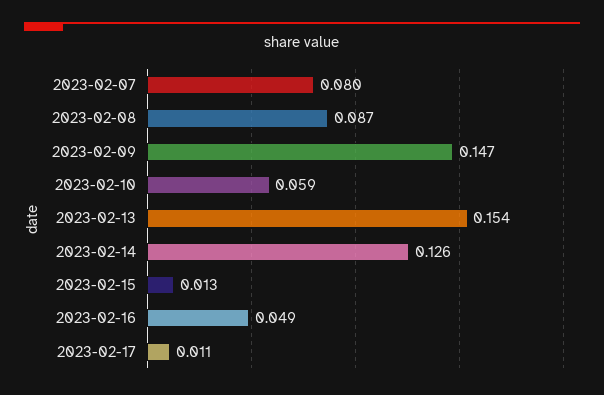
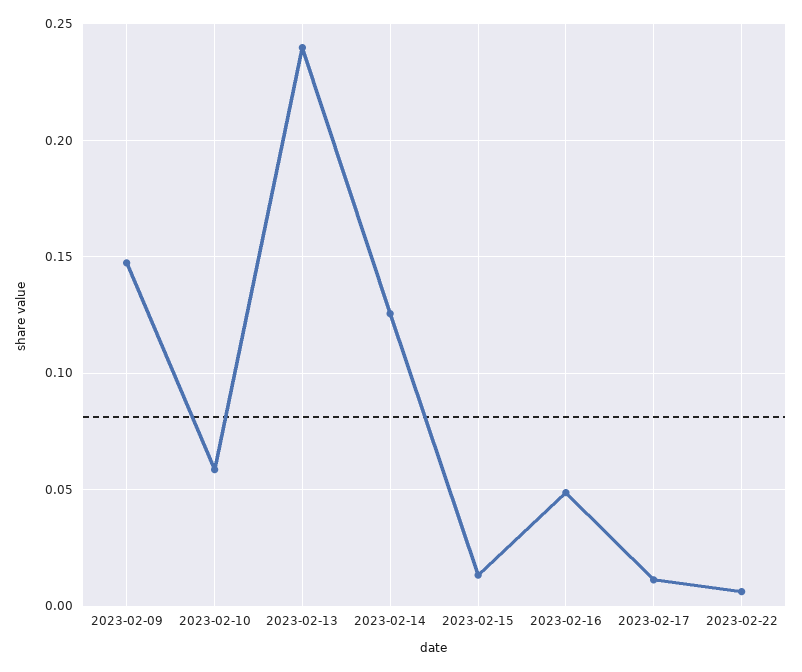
2023-02-07: 0.08 -> none
2023-02-08: 0.087 -> none
2023-02-13: 0.154 -> 0.24
2023-02-22: none -> 0.005

